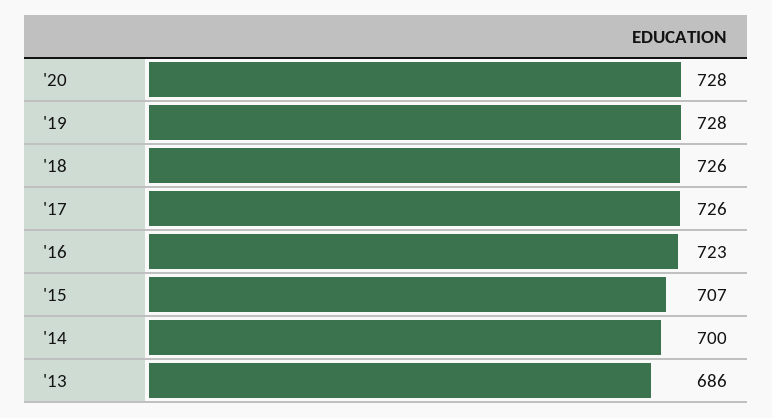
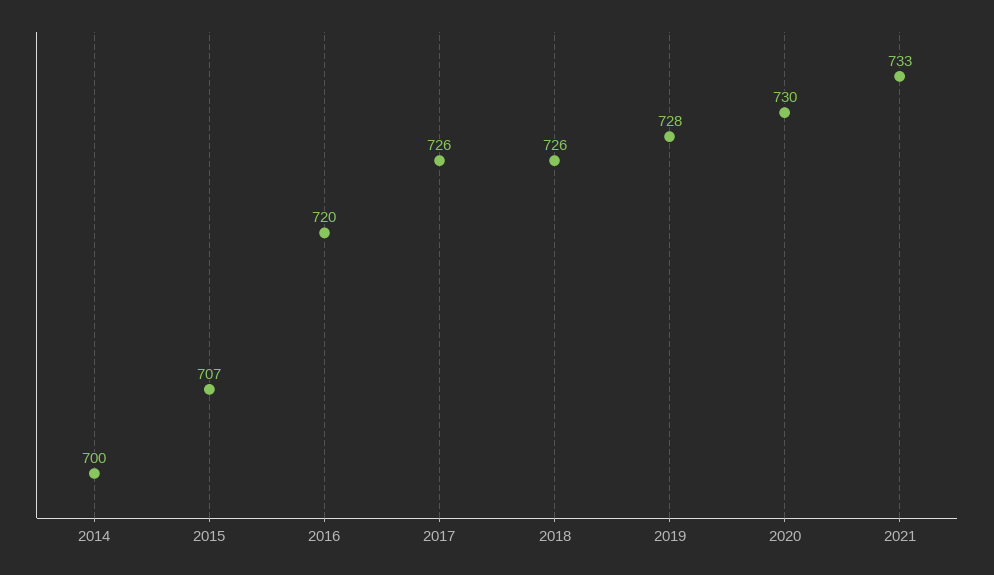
'20: 728 -> 730
'16: 723 -> 720
'13: 686 -> none
2021: none -> 733

